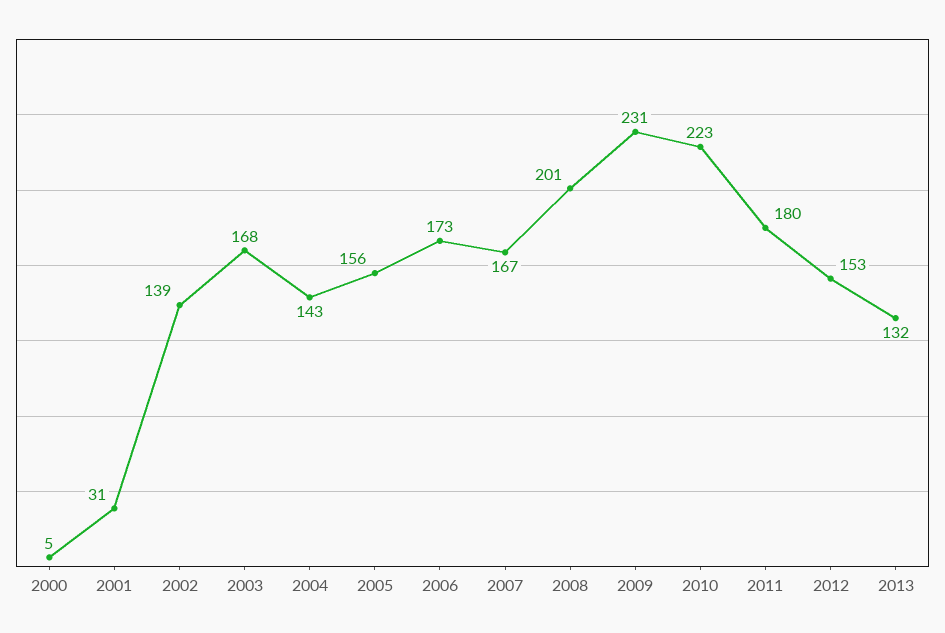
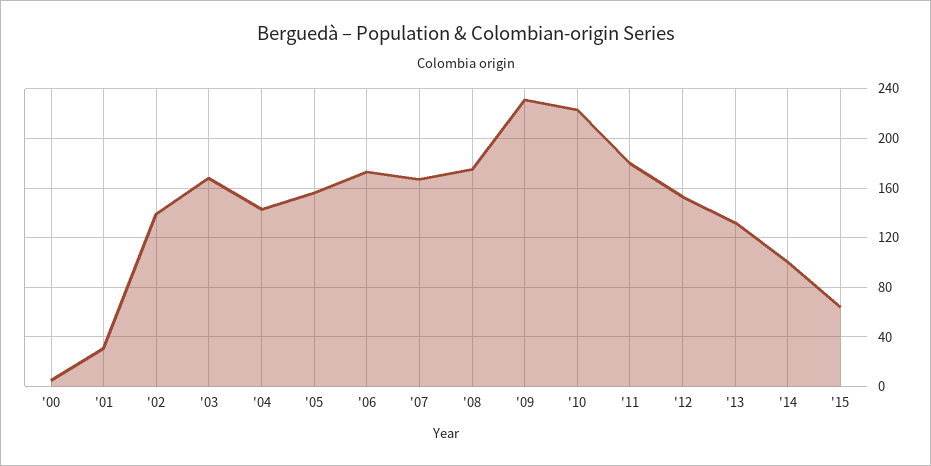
2008: 201 -> 175
'14: none -> 100
'15: none -> 65

